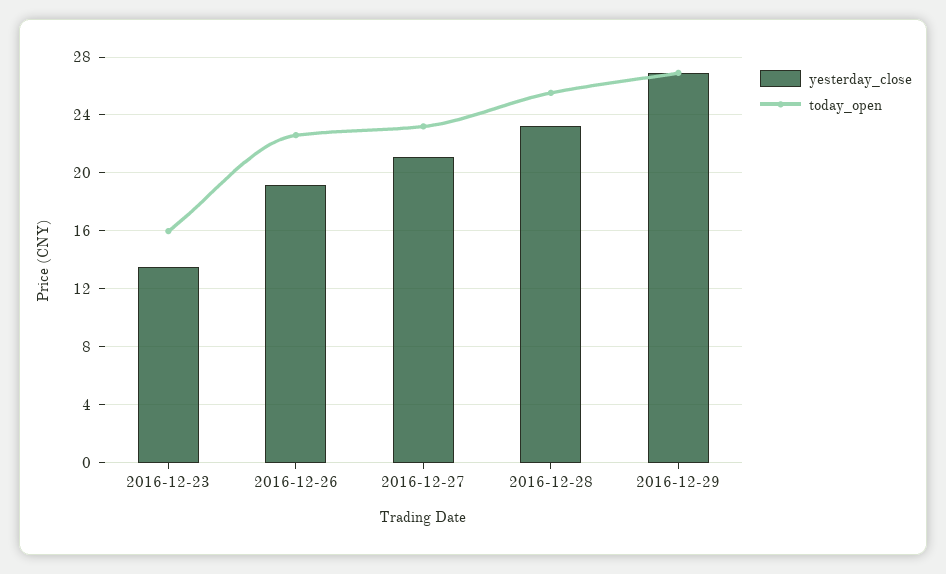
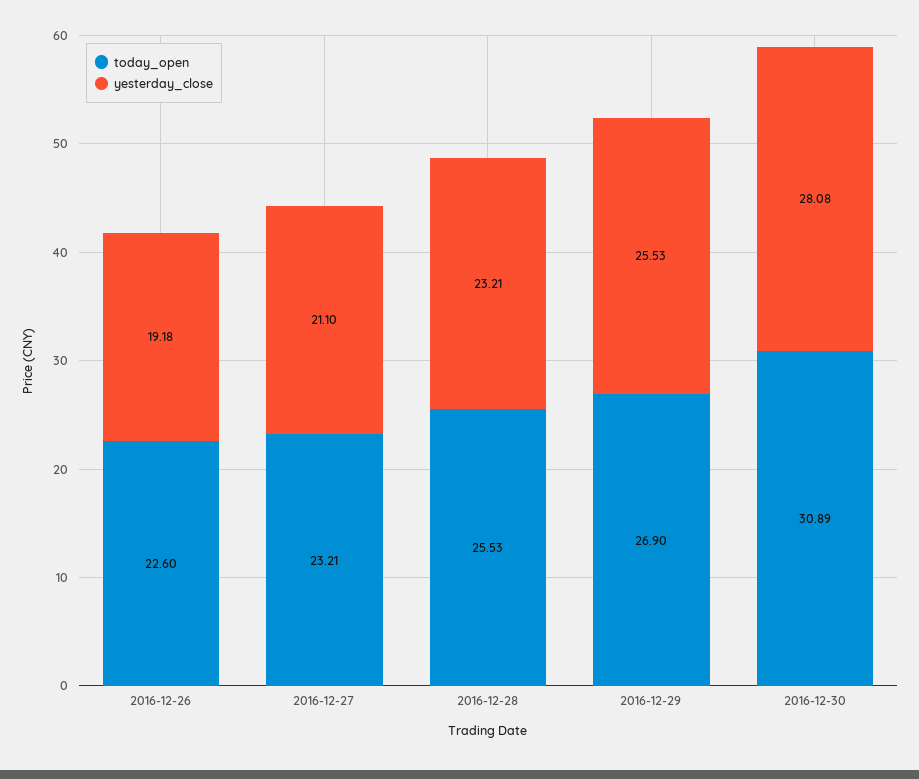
yesterday_close, 2016-12-23: 13.5 -> none
today_open, 2016-12-23: 16 -> none
yesterday_close, 2016-12-29: 27 -> 25.53
today_open, 2016-12-30: none -> 30.89
yesterday_close, 2016-12-30: none -> 28.08

